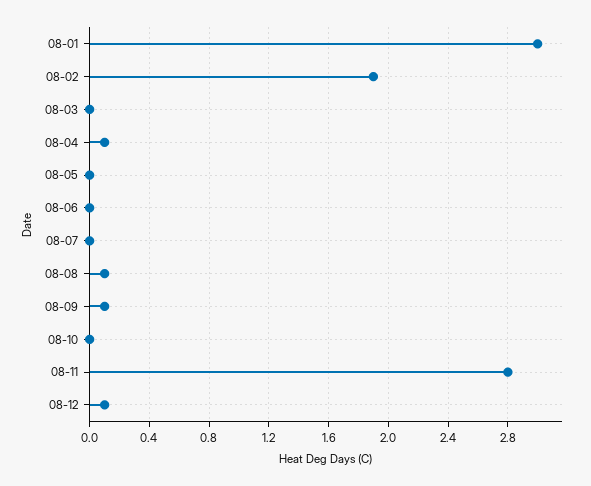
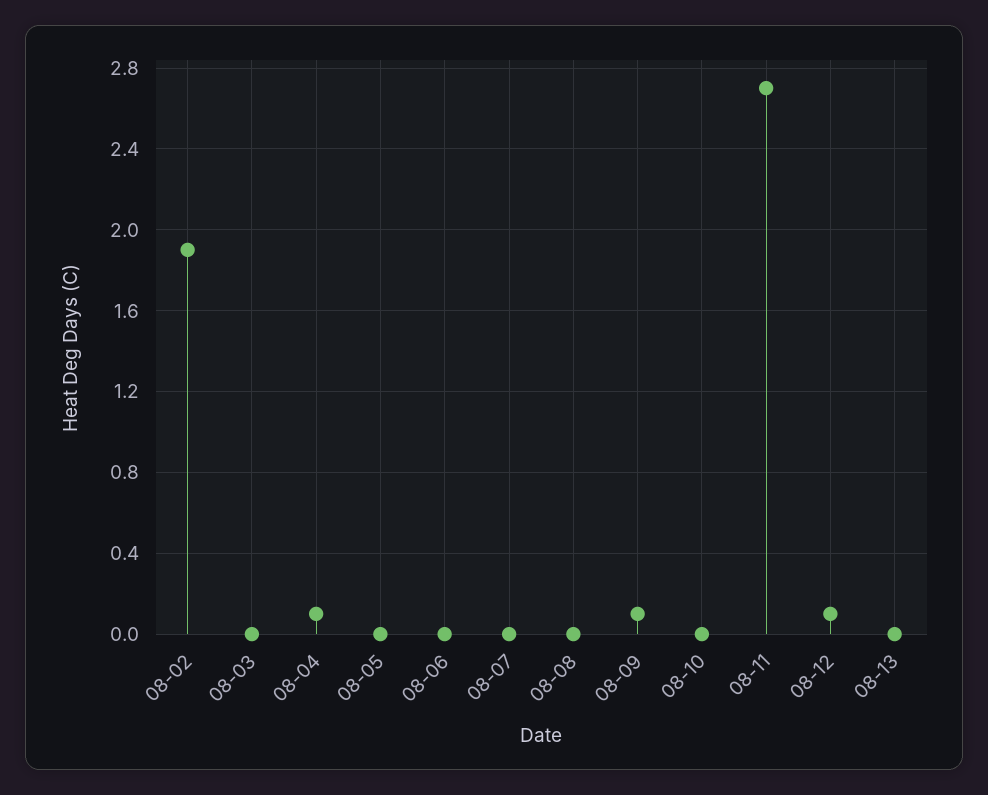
08-01: 3 -> none
08-08: 0.1 -> 0
08-11: 2.8 -> 2.7
08-13: none -> 0

